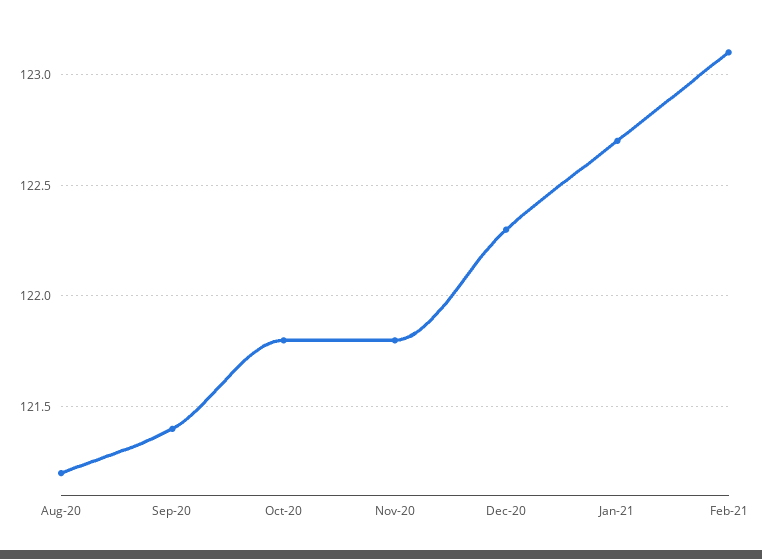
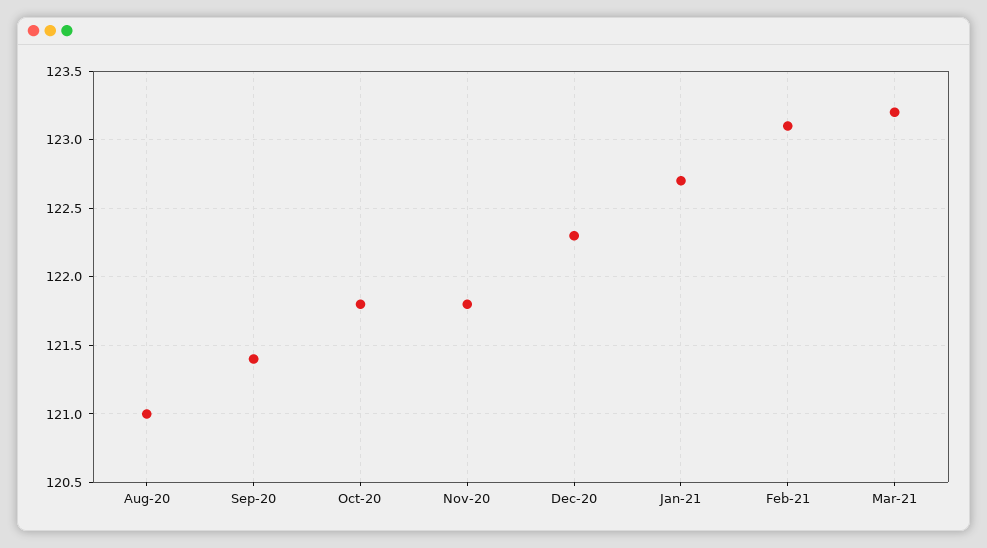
Aug-20: 121.2 -> 121
Mar-21: none -> 123.2

